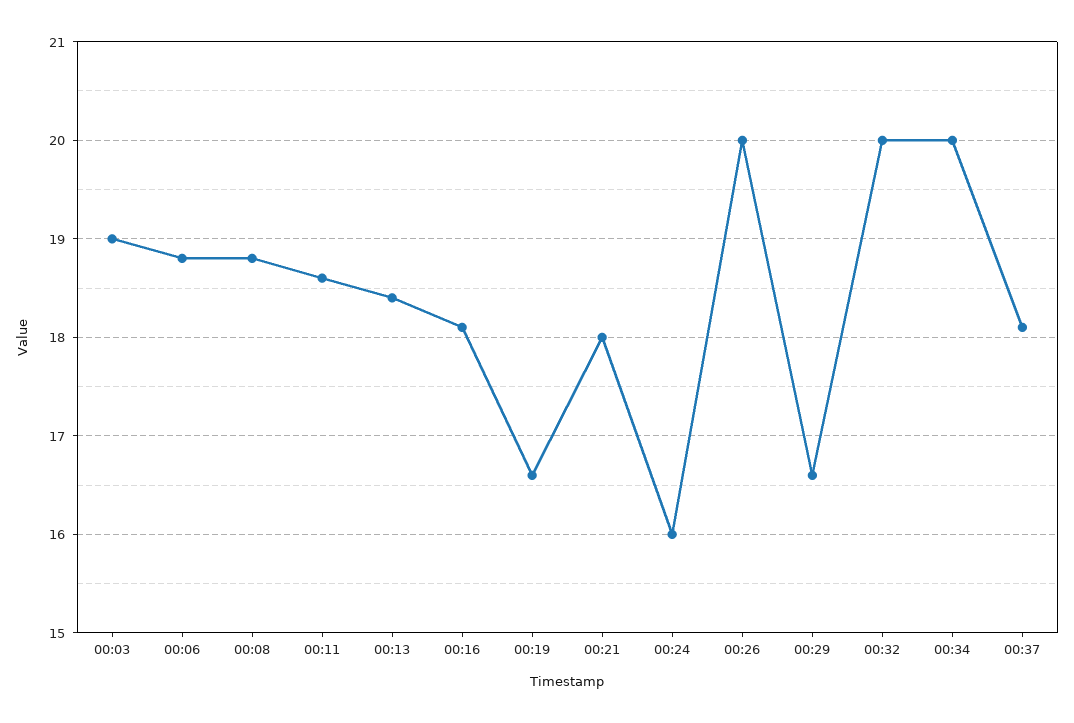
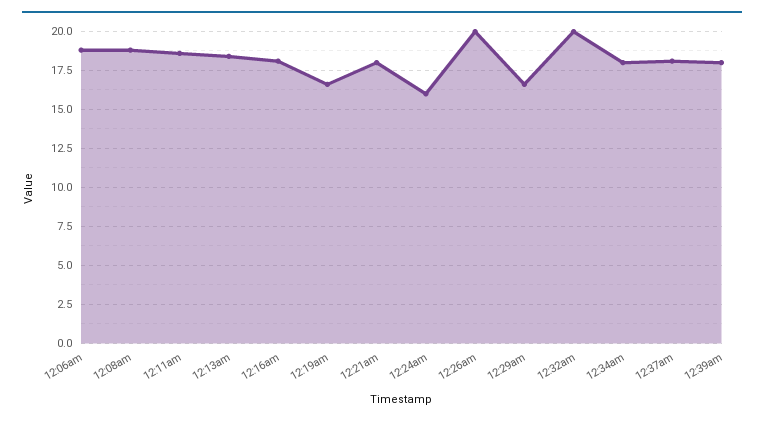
00:03: 19 -> none
00:34: 20 -> 18
12:39am: none -> 18

